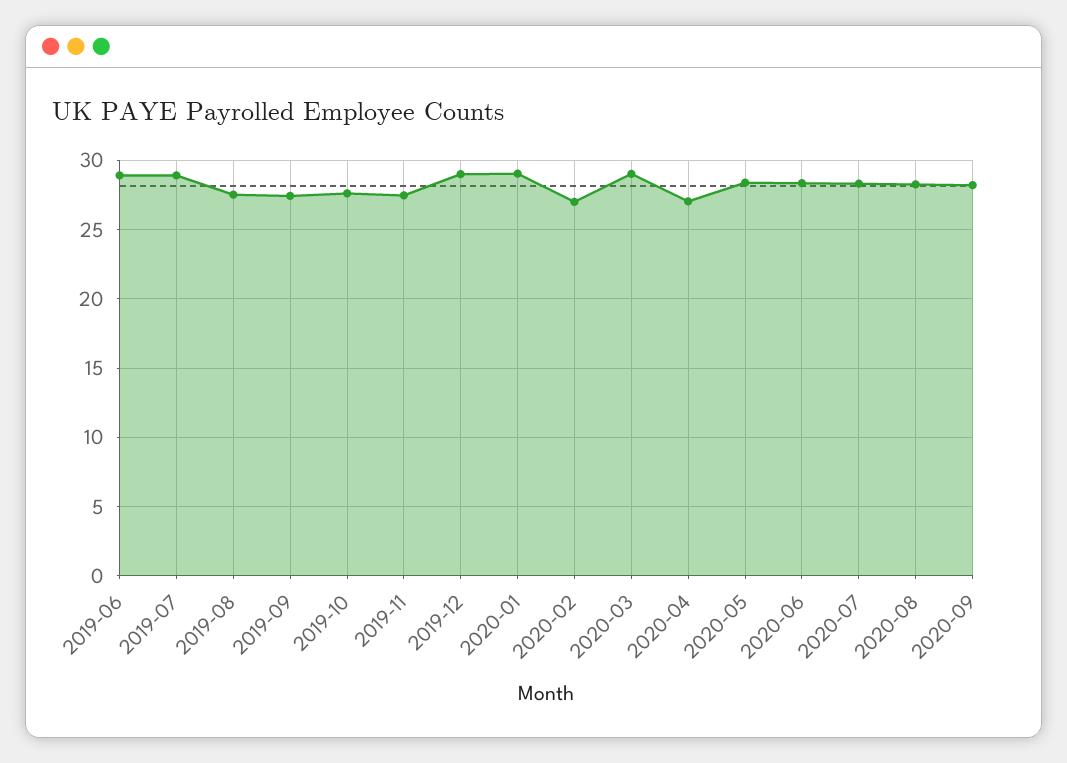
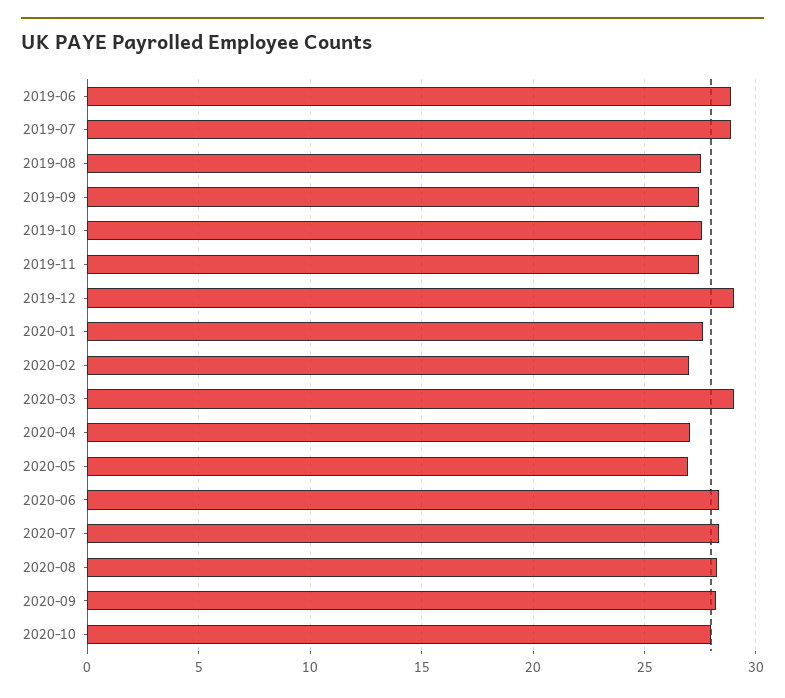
2020-01: 29 -> 27.5
2020-05: 28.5 -> 27
2020-10: none -> 28

